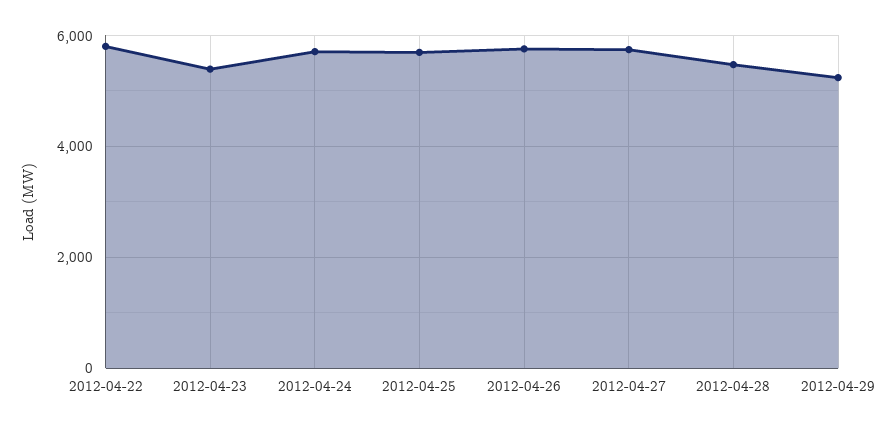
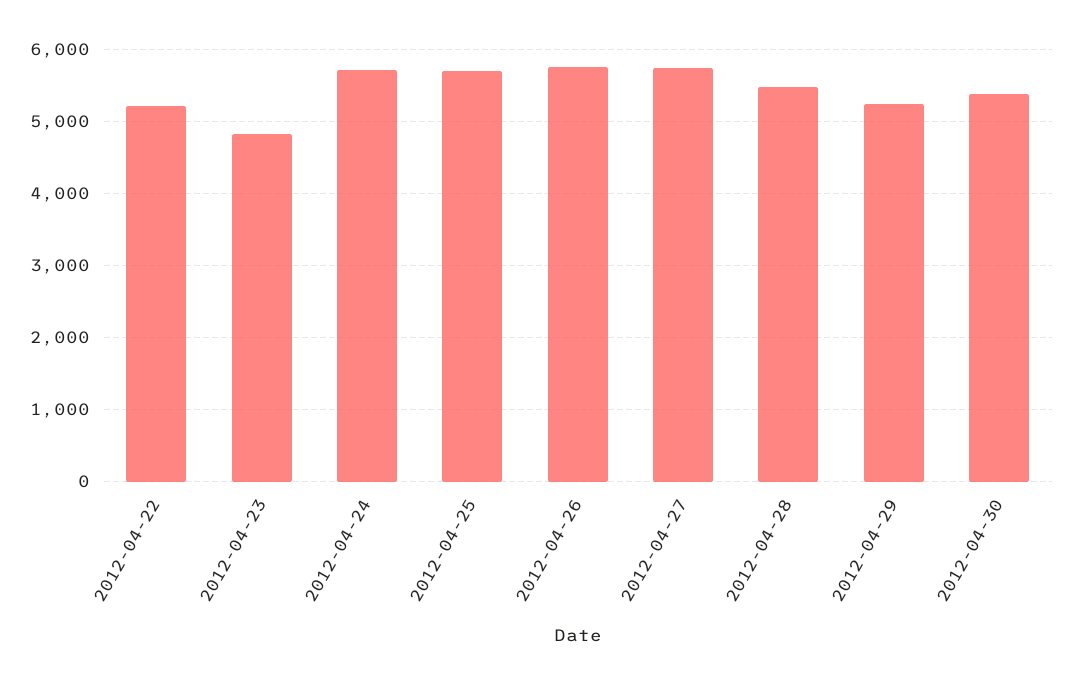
2012-04-22: 5800 -> 5200
2012-04-23: 5400 -> 4800
2012-04-30: none -> 5400

